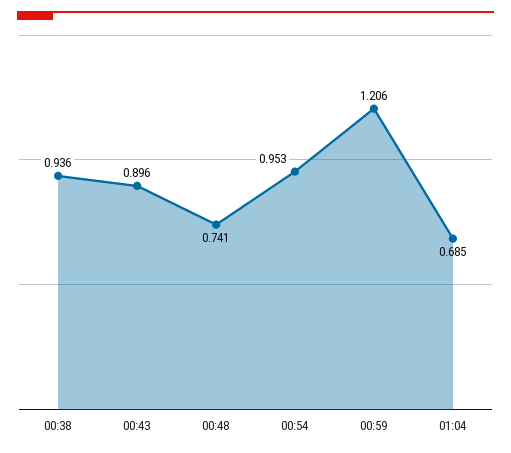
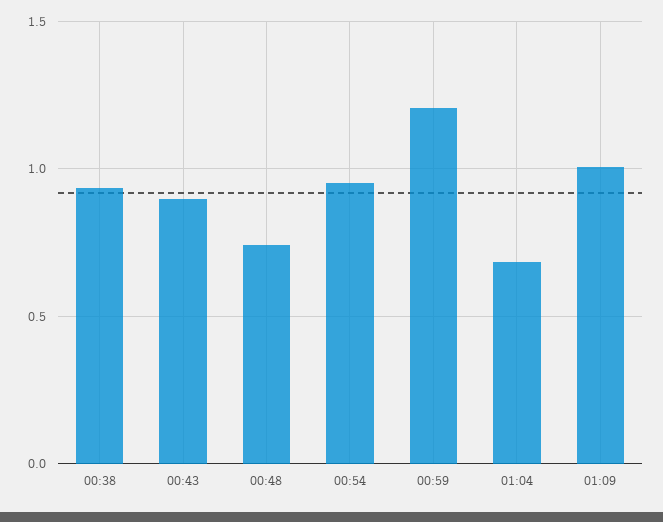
01:09: none -> 1

